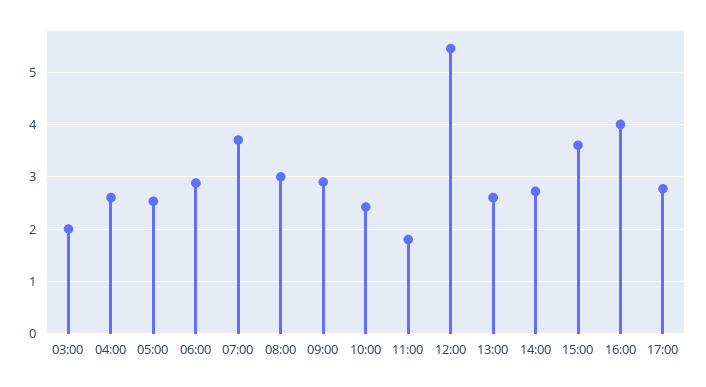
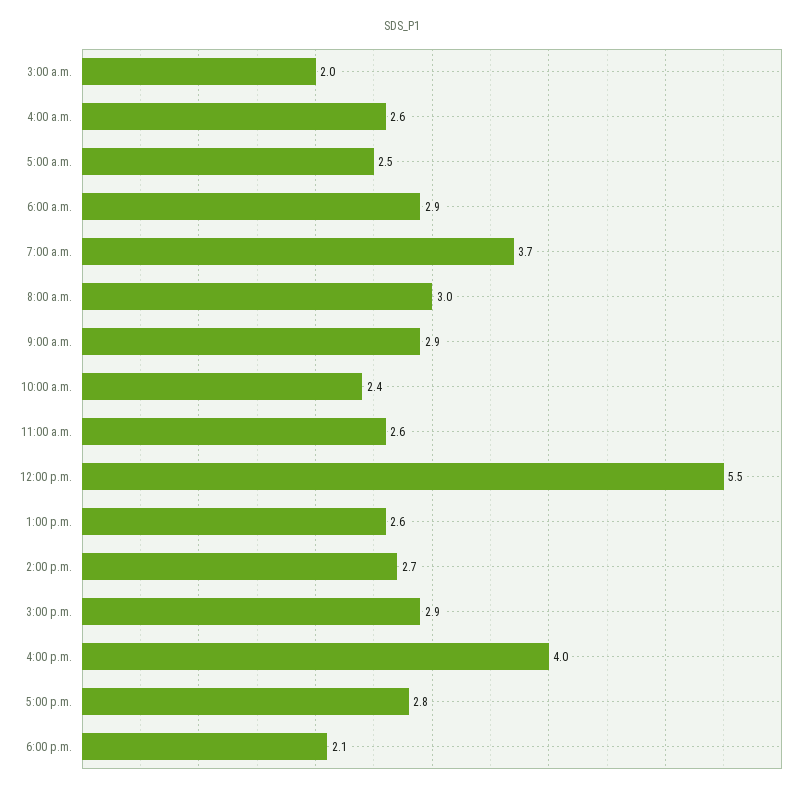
11:00: 1.8 -> 2.6
15:00: 3.6 -> 2.9
6:00 p.m.: none -> 2.1

